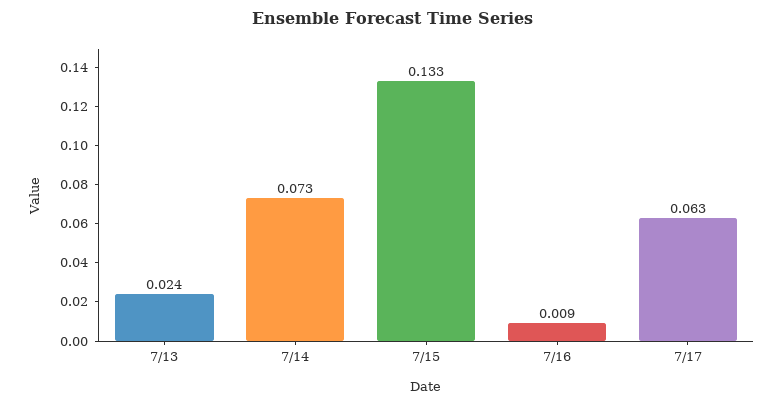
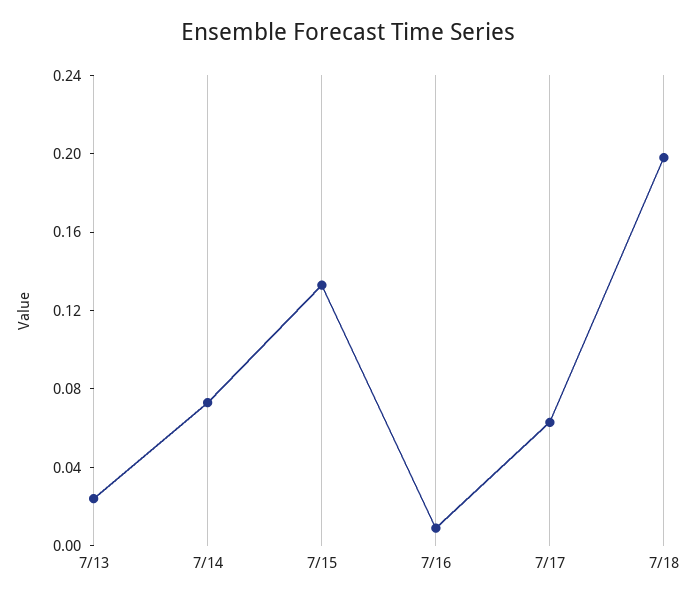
7/18: none -> 0.2

